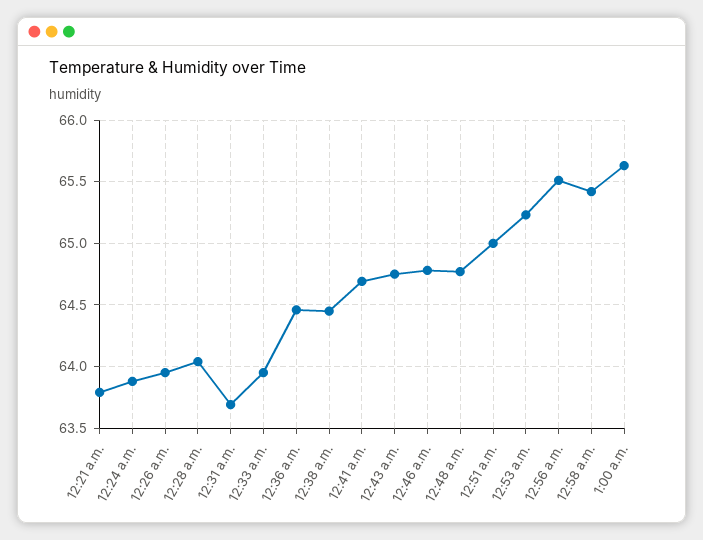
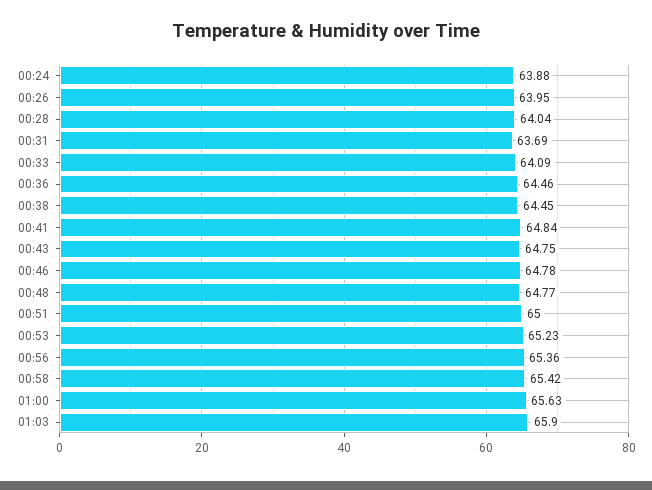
12:21 a.m.: 63.8 -> none
12:33 a.m.: 63.95 -> 64.09
12:41 a.m.: 64.7 -> 64.84
12:56 a.m.: 65.5 -> 65.36
01:03: none -> 65.9

